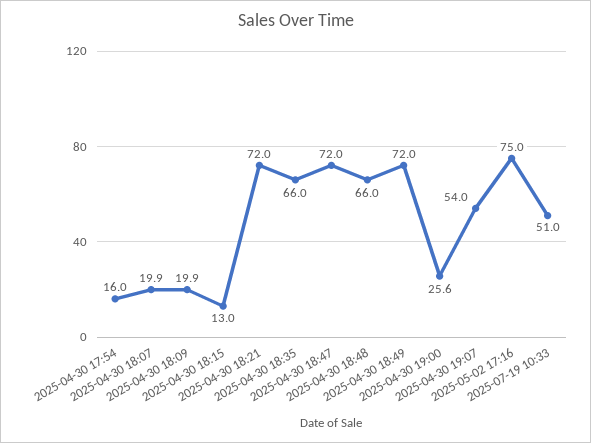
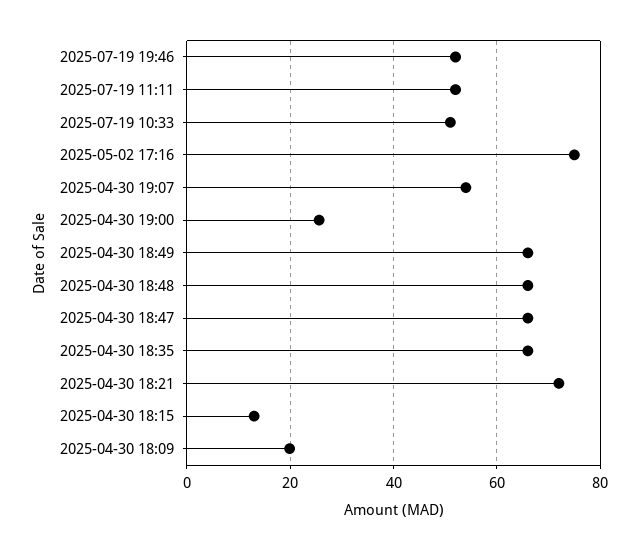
2025-04-30 17:54: 16 -> none
2025-04-30 18:07: 19.9 -> none
2025-04-30 18:47: 72 -> 66
2025-04-30 18:49: 72 -> 66
2025-07-19 19:46: none -> 52
2025-07-19 11:11: none -> 52

